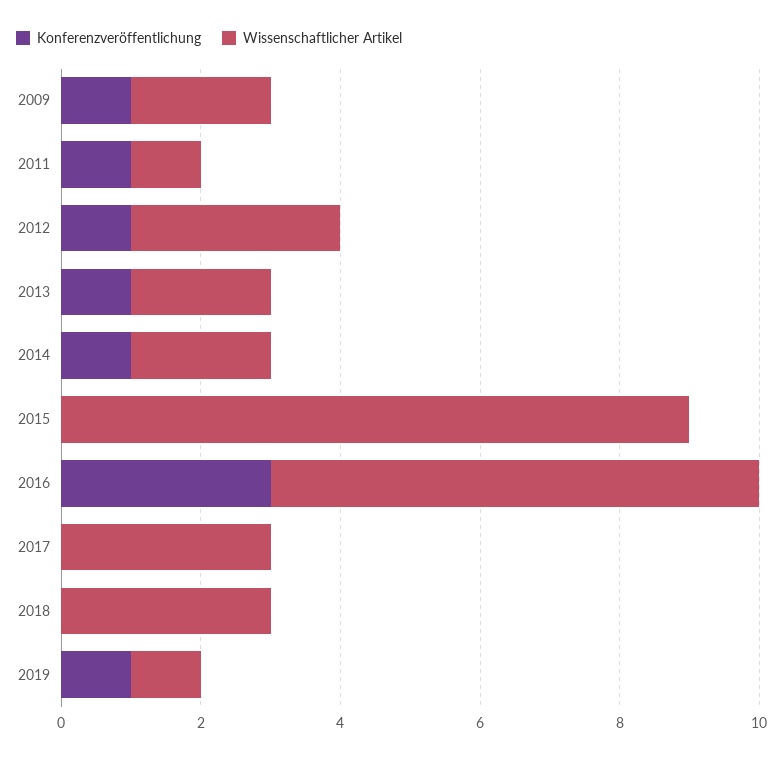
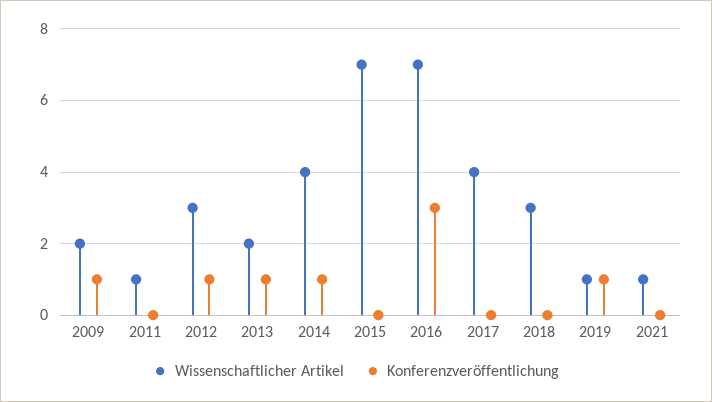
Konferenzveröffentlichung, 2011: 1 -> 0
Wissenschaftlicher Artikel, 2014: 2 -> 4
Wissenschaftlicher Artikel, 2015: 9 -> 7
Wissenschaftlicher Artikel, 2017: 3 -> 4
Wissenschaftlicher Artikel, 2021: none -> 1
Konferenzveröffentlichung, 2021: none -> 0

